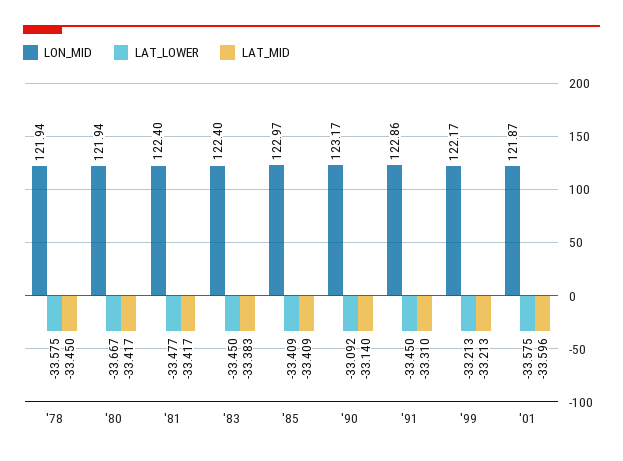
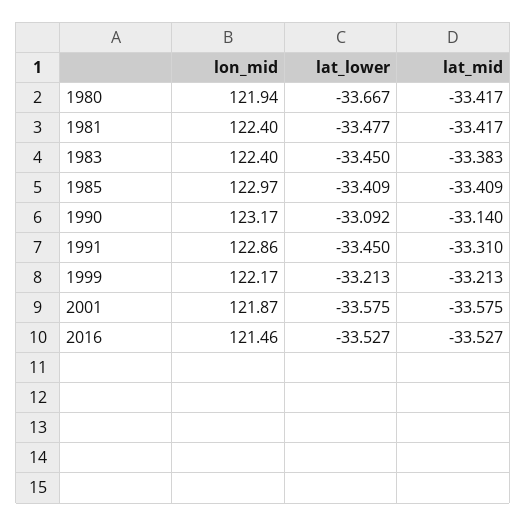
LON_MID, '78: 121.94 -> none
LAT_LOWER, '78: -33.575 -> none
LAT_MID, '78: -33.45 -> none
LAT_MID, '01: -33.596 -> -33.575
LON_MID, 2016: none -> 121.46
LAT_LOWER, 2016: none -> -33.527
LAT_MID, 2016: none -> -33.527

